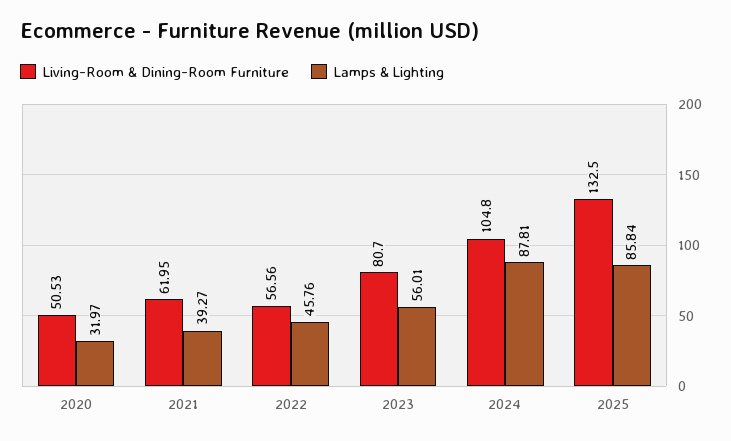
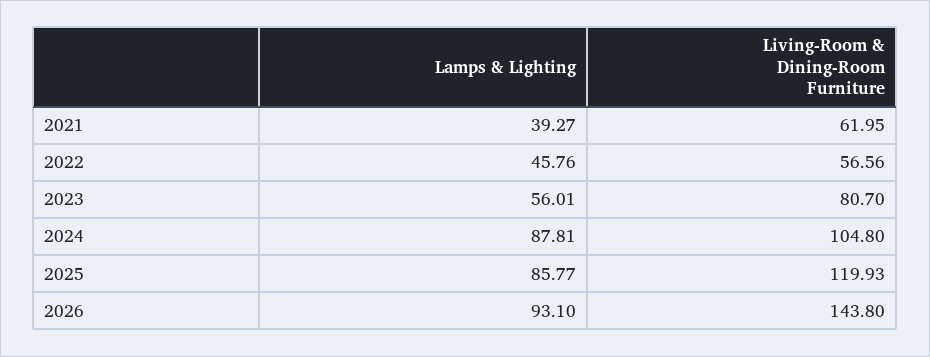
Living-Room & Dining-Room Furniture, 2020: 50.53 -> none
Lamps & Lighting, 2020: 31.97 -> none
Living-Room & Dining-Room Furniture, 2025: 132.5 -> 119.93
Lamps & Lighting, 2025: 85.84 -> 85.77
Lamps & Lighting, 2026: none -> 93.1
Living-Room & Dining-Room Furniture, 2026: none -> 143.8

